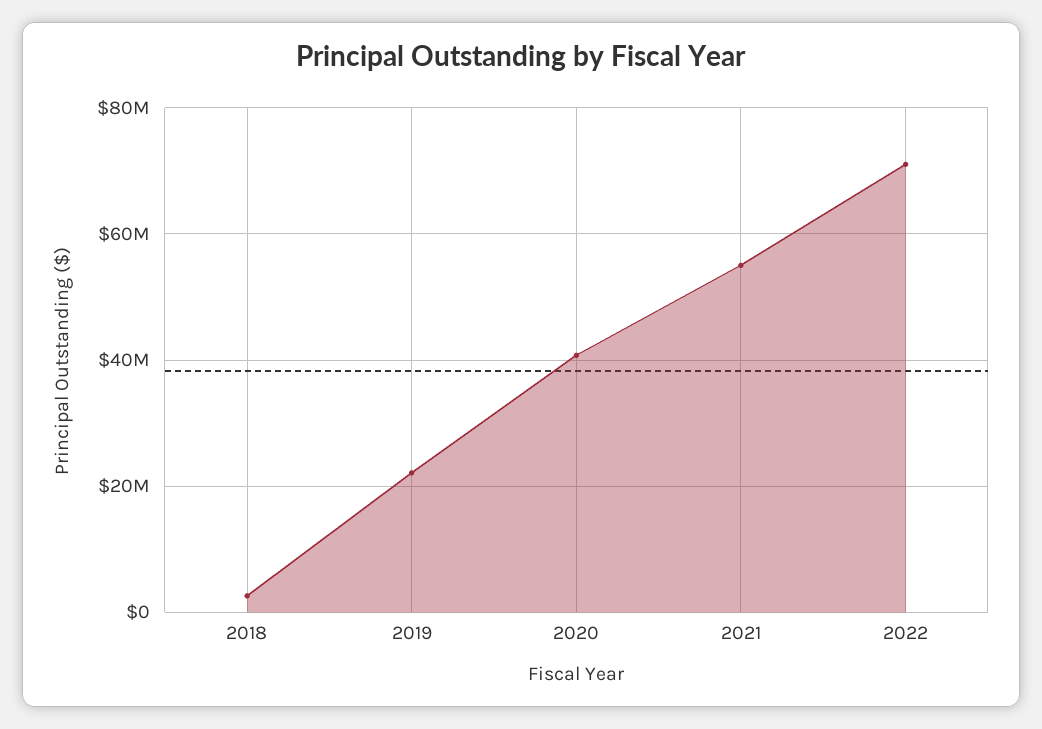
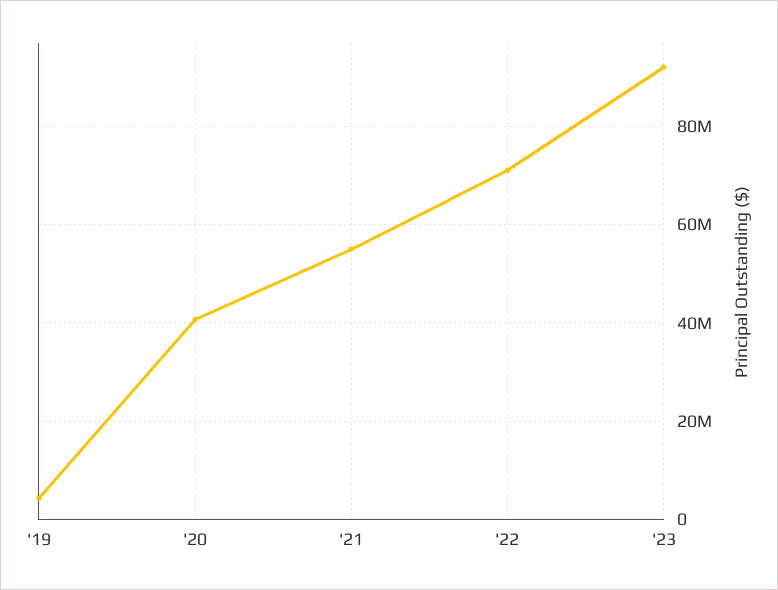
2018: 2000000 -> none
2019: 22000000 -> 4000000
'23: none -> 92000000

